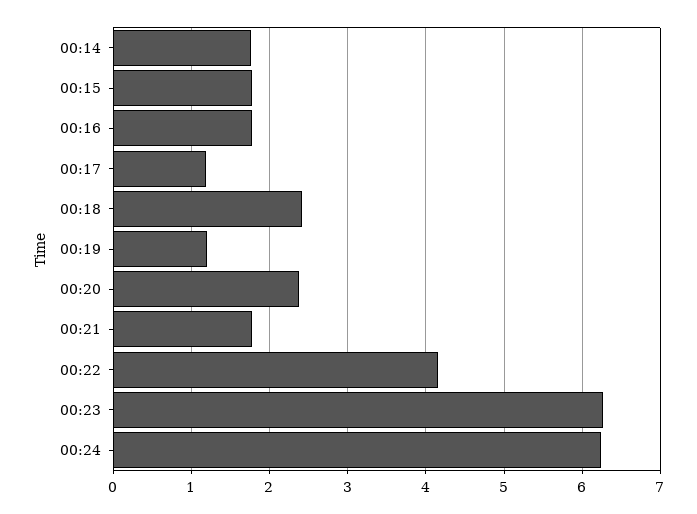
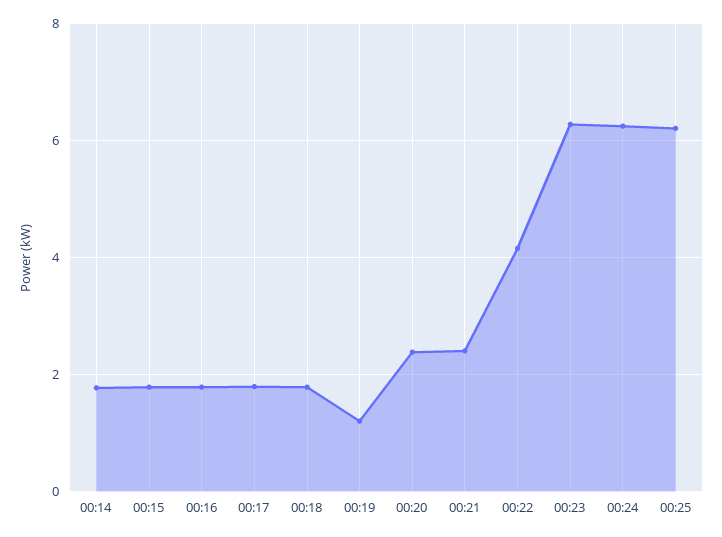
00:17: 1.2 -> 1.8
00:18: 2.4 -> 1.8
00:21: 1.8 -> 2.4
00:25: none -> 6.2

